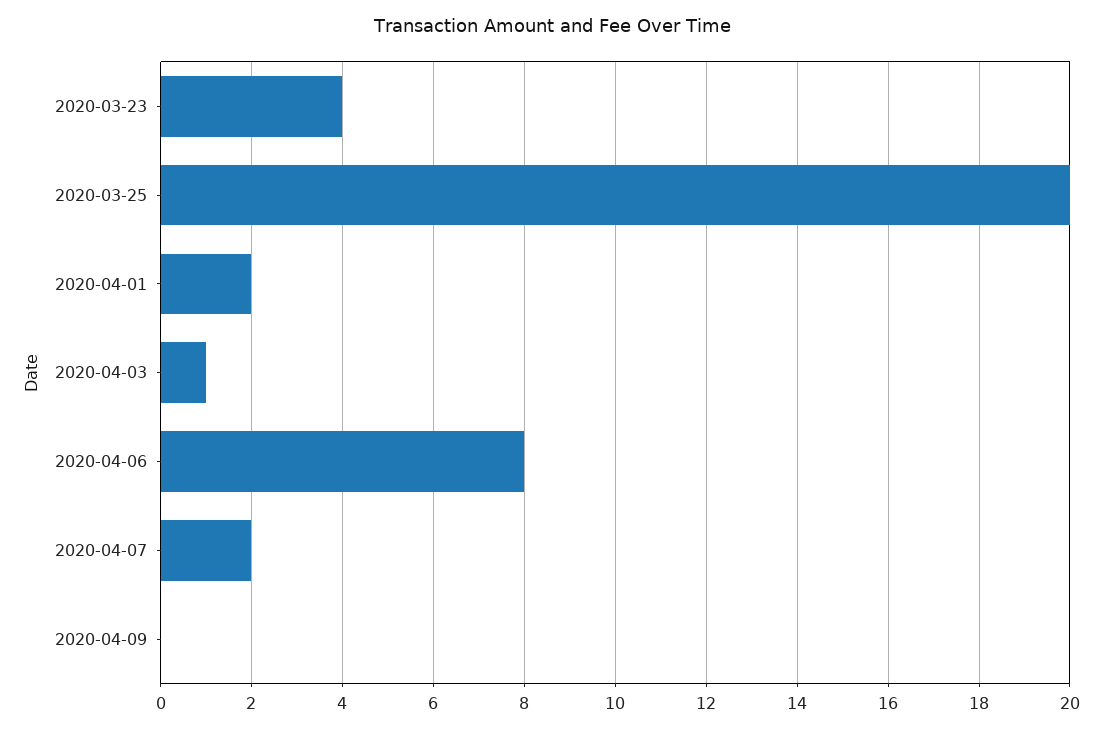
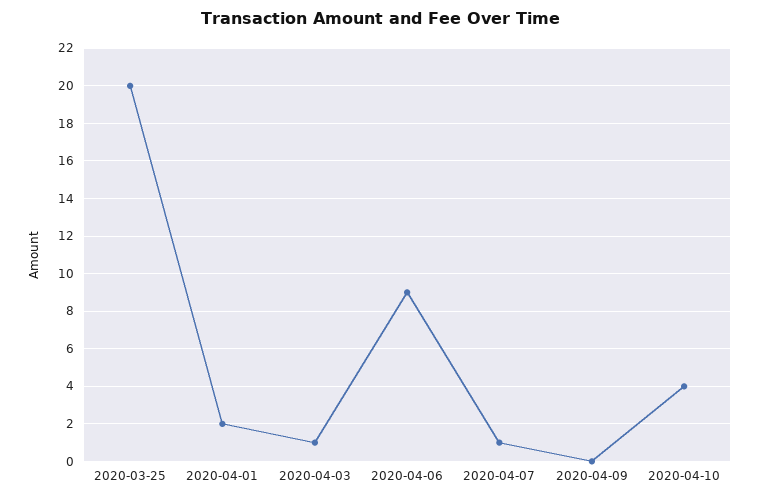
2020-03-23: 4 -> none
2020-04-06: 8 -> 9
2020-04-07: 2 -> 1
2020-04-10: none -> 4

